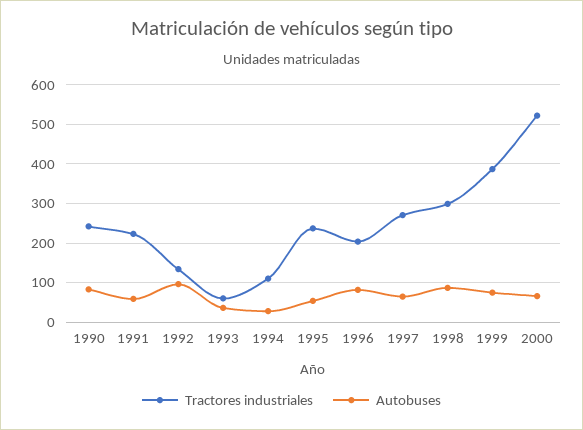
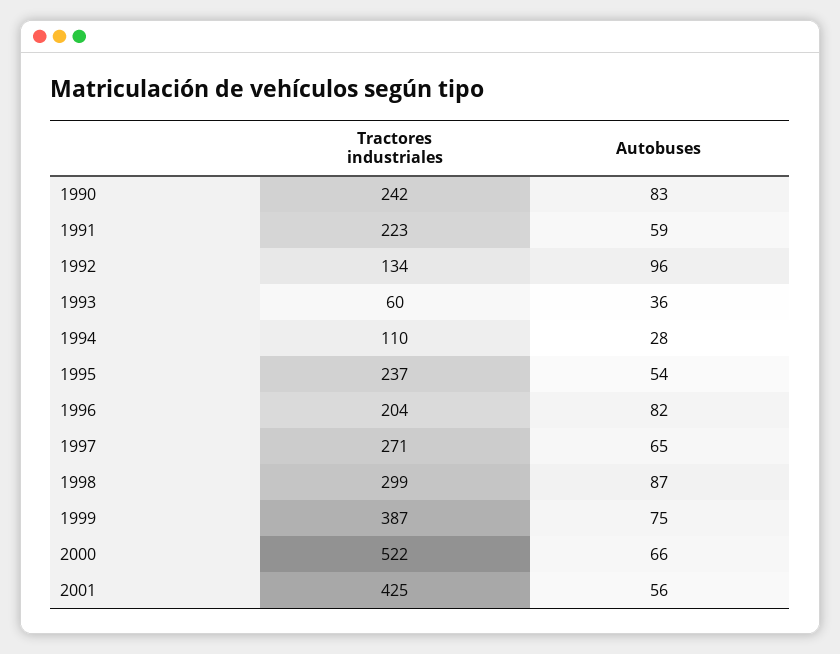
Tractores industriales, 2001: none -> 425
Autobuses, 2001: none -> 56

